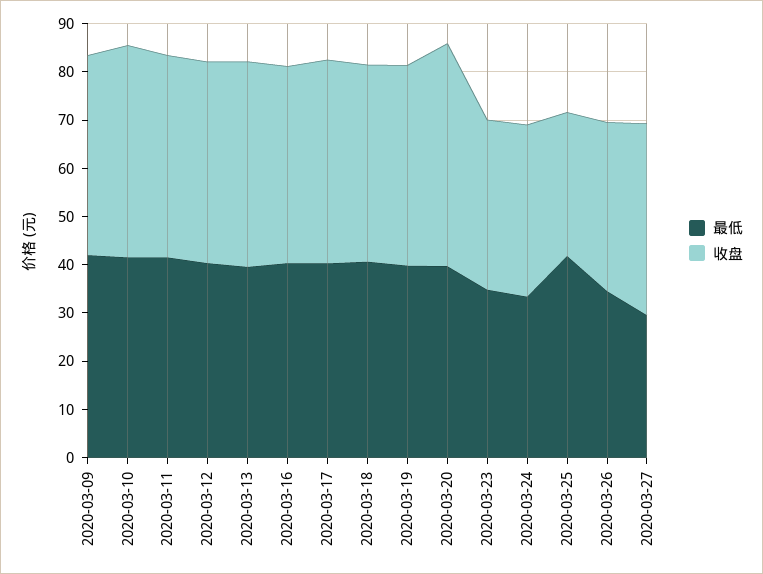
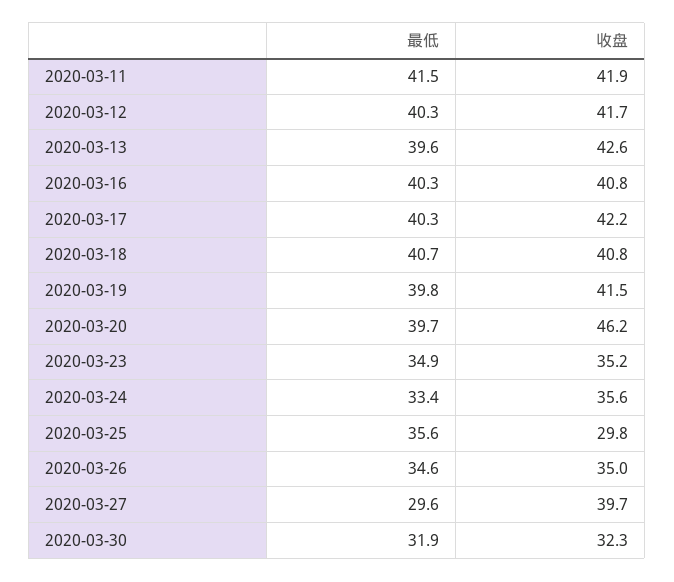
最低, 2020-03-09: 42 -> none
收盘, 2020-03-09: 42 -> none
最低, 2020-03-10: 42 -> none
收盘, 2020-03-10: 44 -> none
最低, 2020-03-25: 42 -> 35.6
最低, 2020-03-30: none -> 31.9
收盘, 2020-03-30: none -> 32.3

